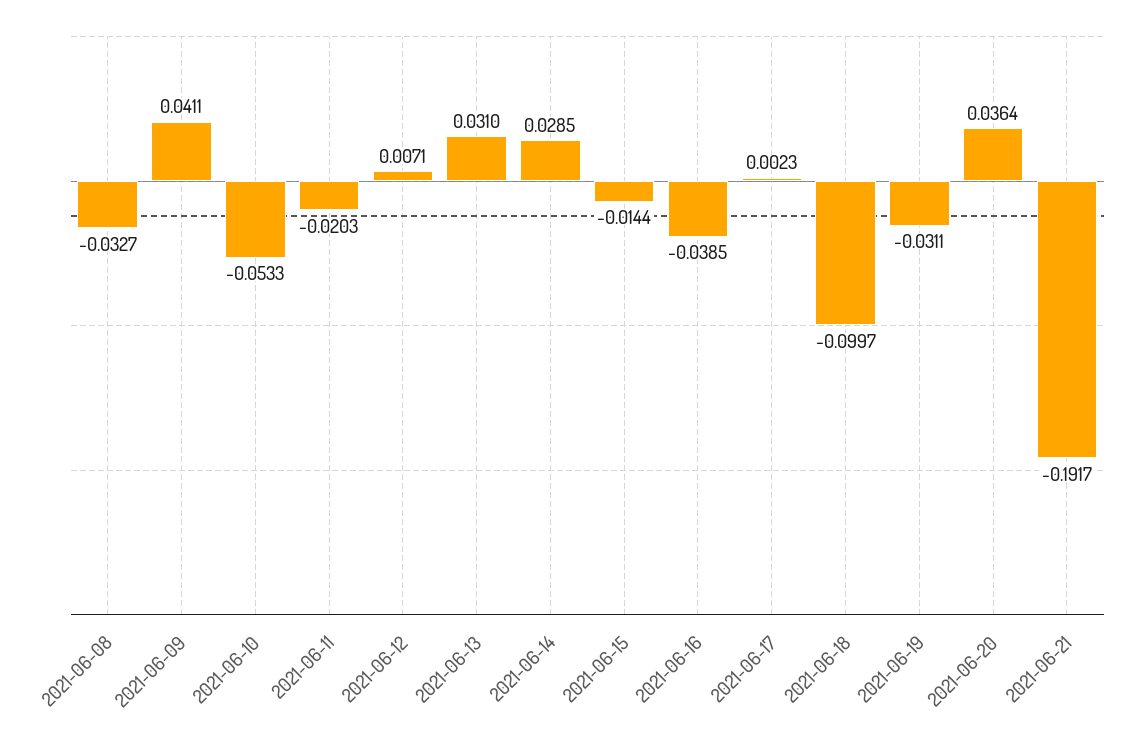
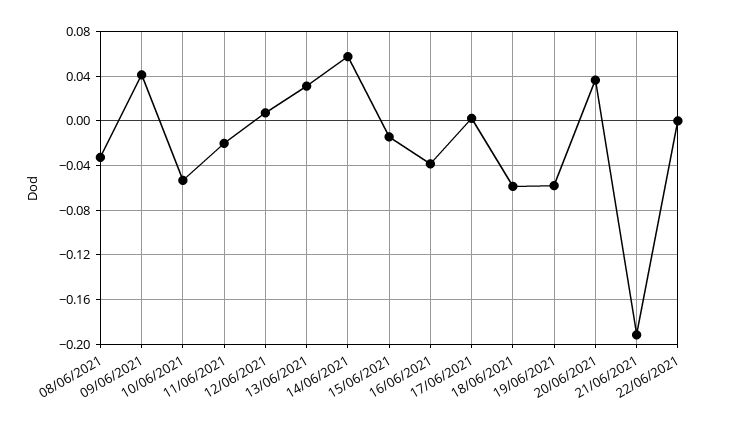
2021-06-14: 0.0285 -> 0.06
2021-06-18: -0.0997 -> -0.06
2021-06-19: -0.0311 -> -0.06
22/06/2021: none -> 0

